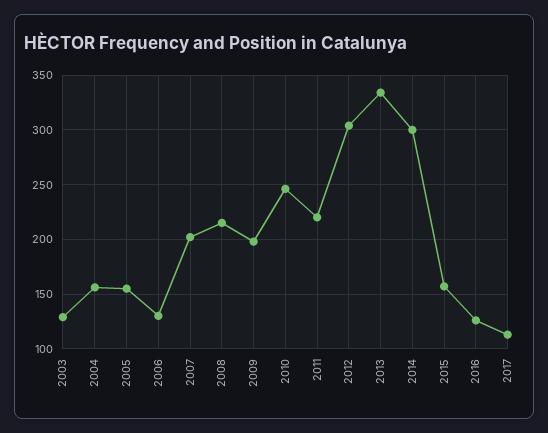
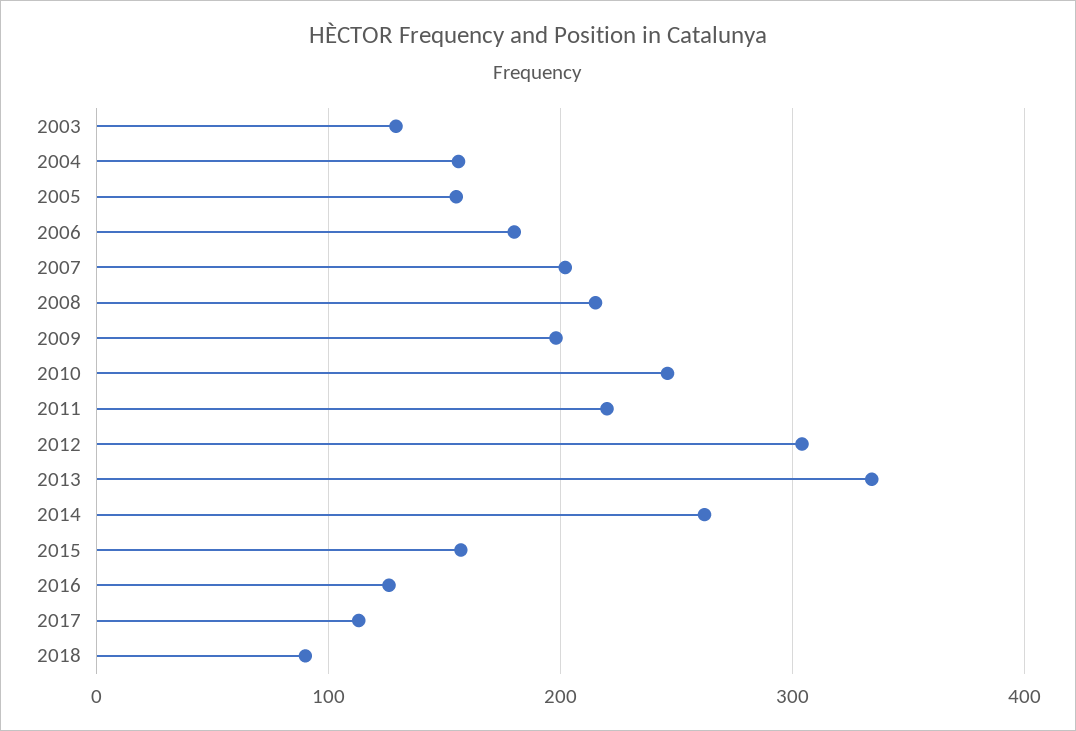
2006: 130 -> 180
2014: 300 -> 260
2018: none -> 90

